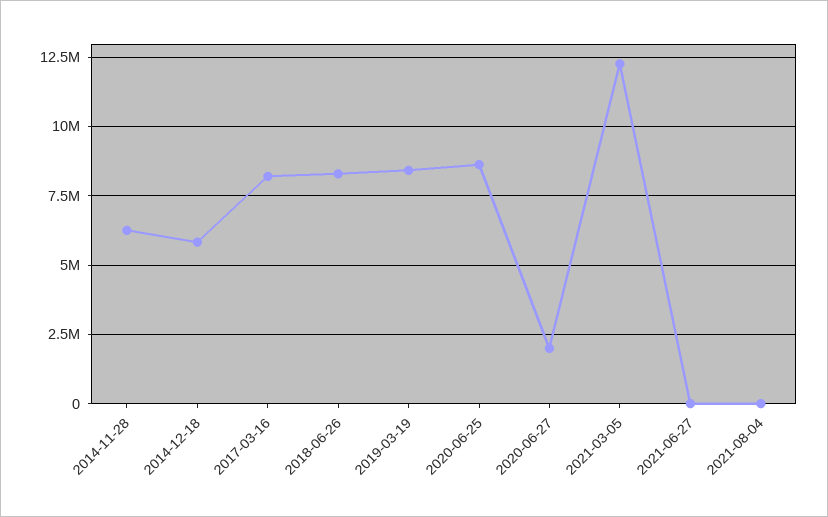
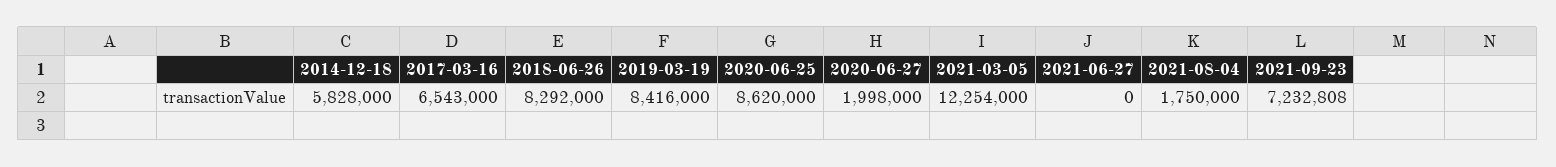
2014-11-28: 6250000 -> none
2017-03-16: 8250000 -> 6543000
2021-08-04: 0 -> 1750000
2021-09-23: none -> 7232808

